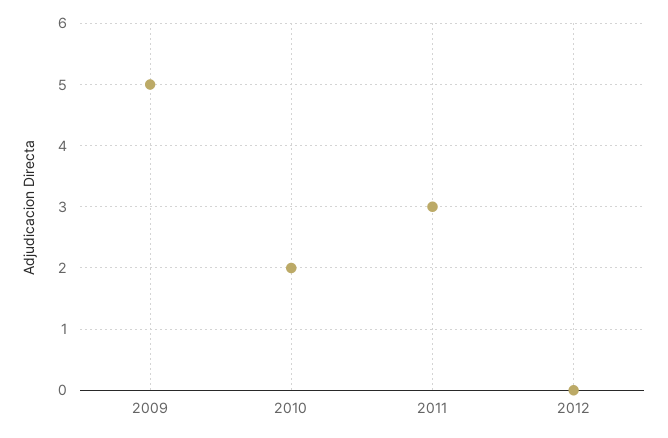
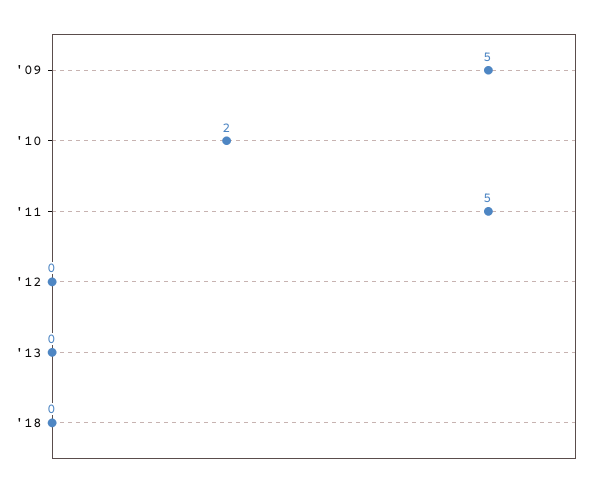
2011: 3 -> 5
'13: none -> 0
'18: none -> 0

